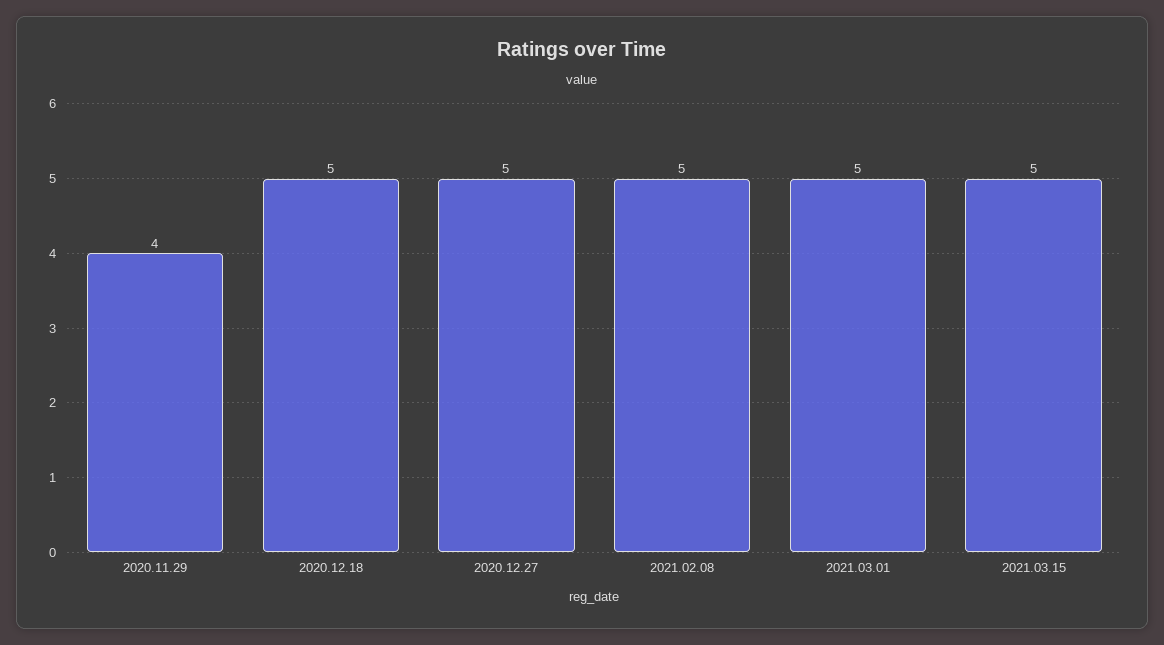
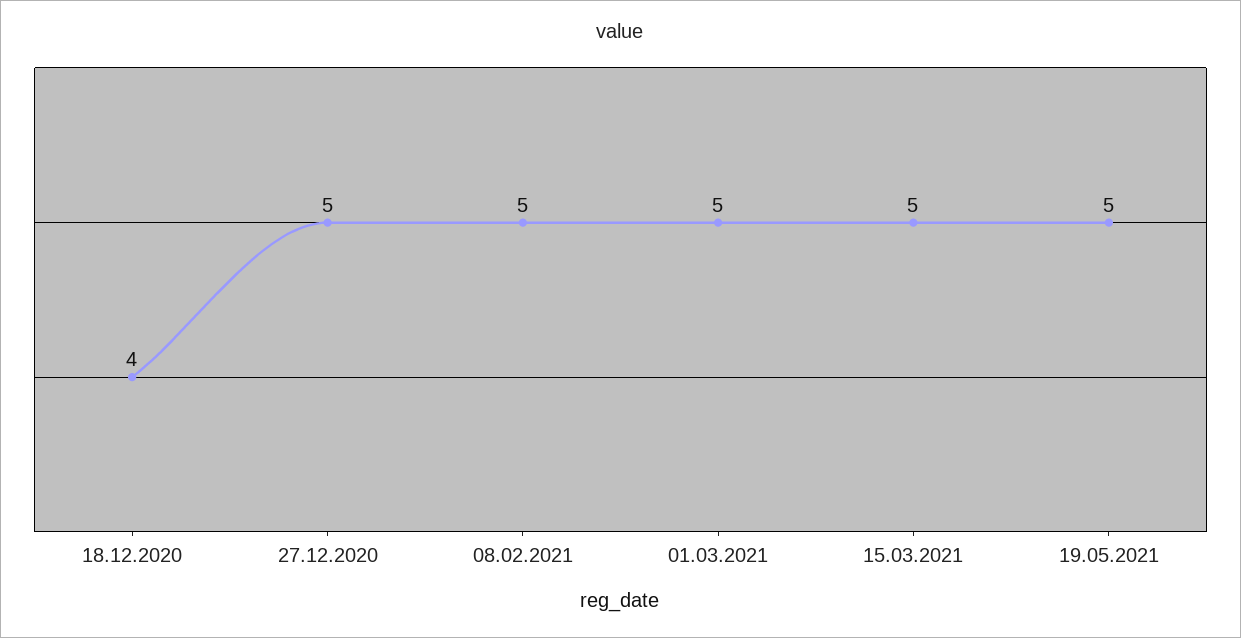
2020.11.29: 4 -> none
2020.12.18: 5 -> 4
19.05.2021: none -> 5

